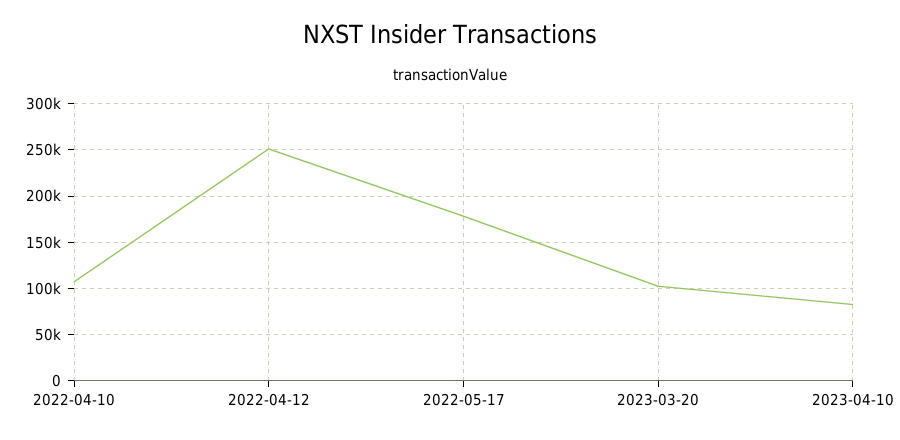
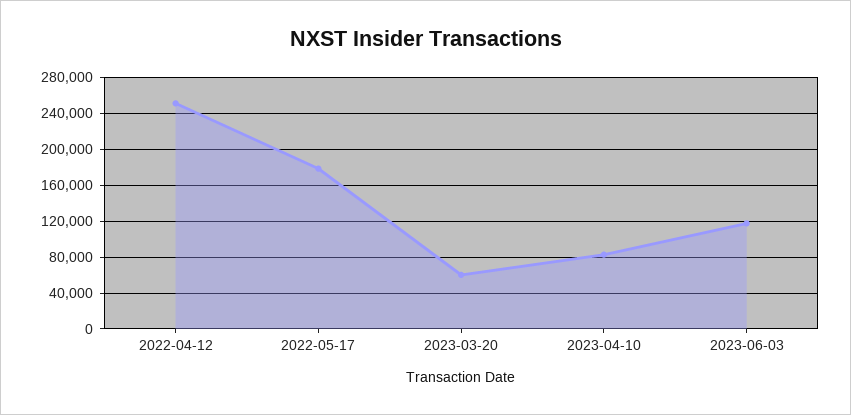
2022-04-10: 110000 -> none
2023-03-20: 100000 -> 60000
2023-06-03: none -> 120000

